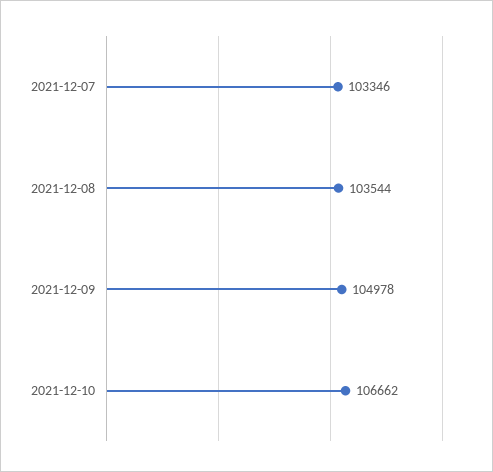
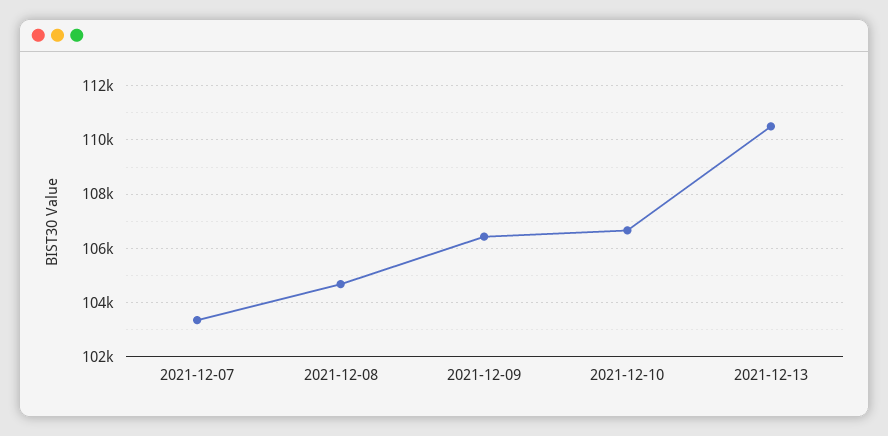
2021-12-08: 103544 -> 104750
2021-12-09: 104978 -> 106500
2021-12-13: none -> 110500

